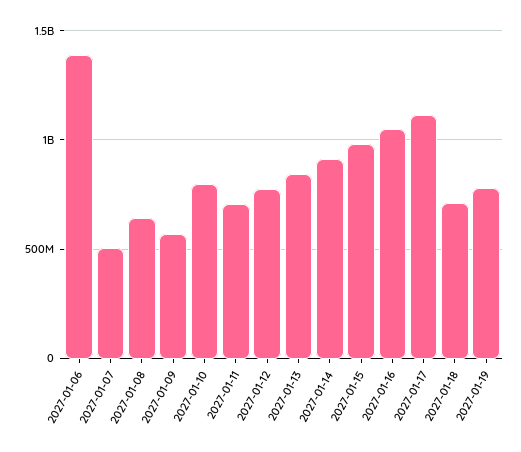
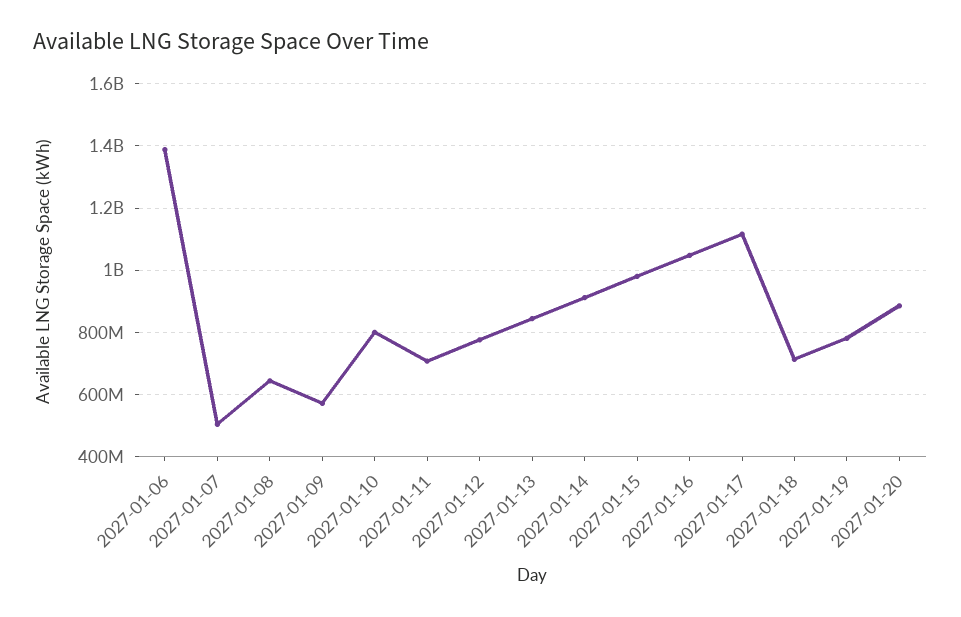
2027-01-20: none -> 880000000

